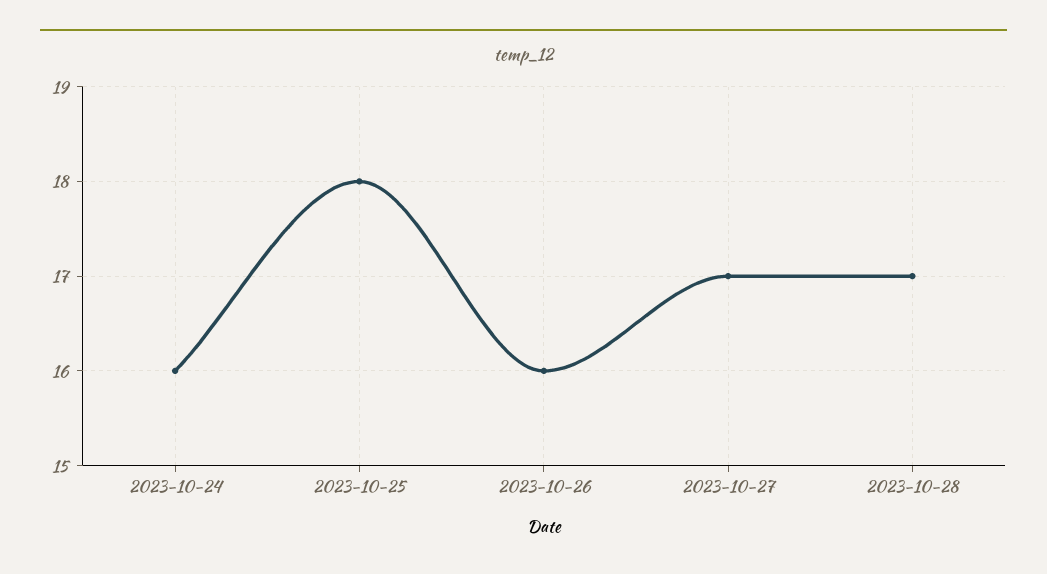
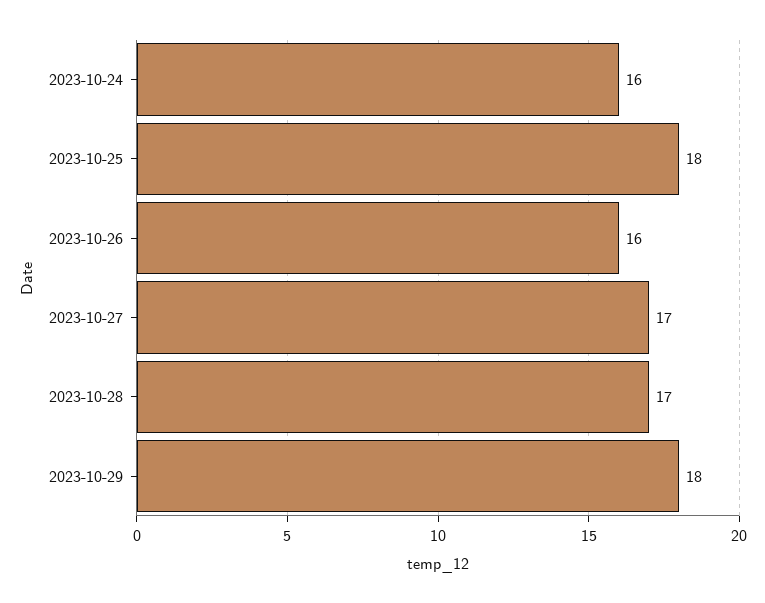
2023-10-29: none -> 18

